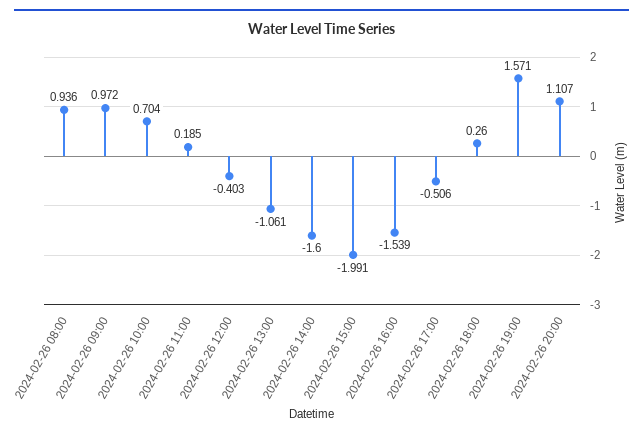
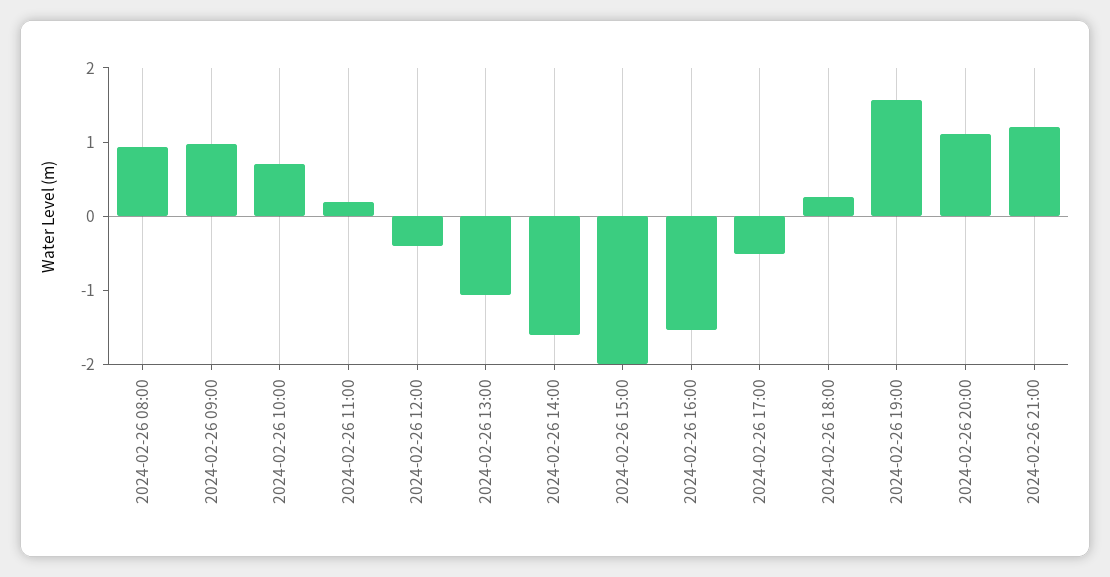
2024-02-26 21:00: none -> 1.2

